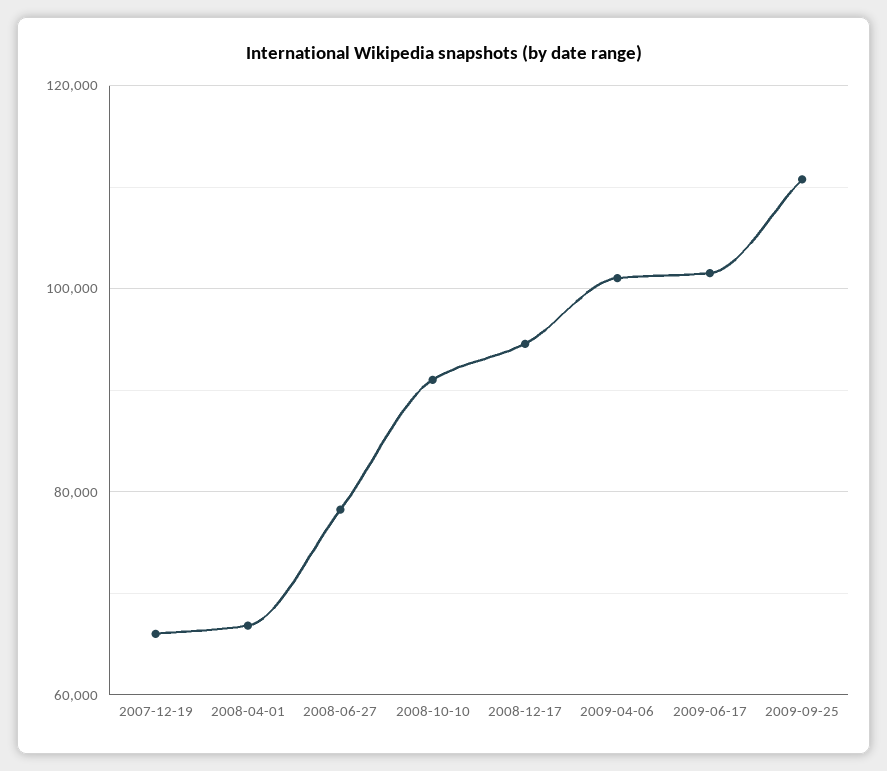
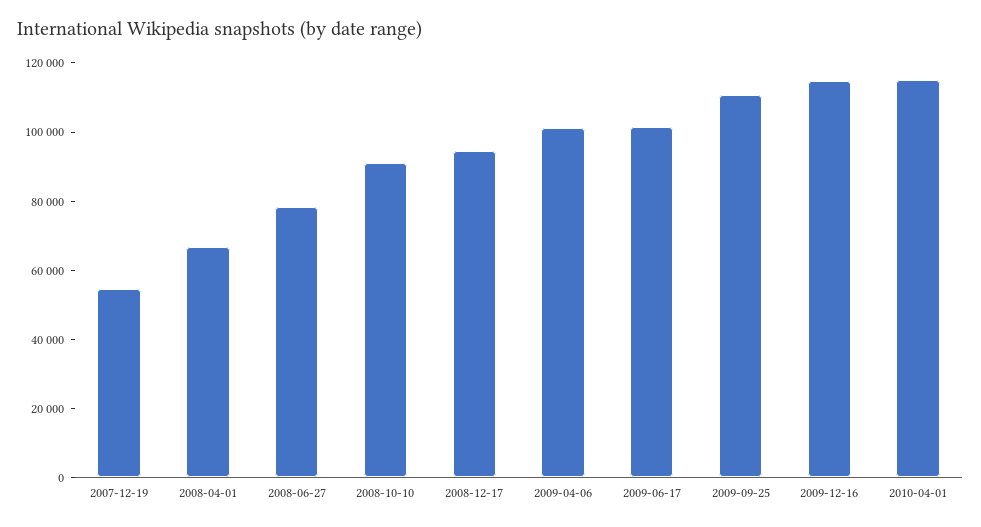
2007-12-19: 66000 -> 55000
2009-12-16: none -> 115000
2010-04-01: none -> 115000

